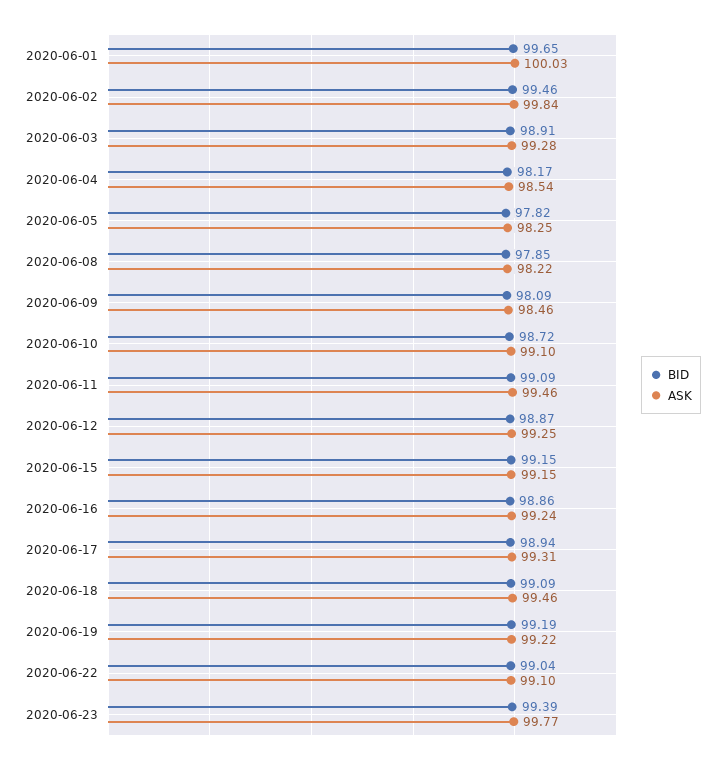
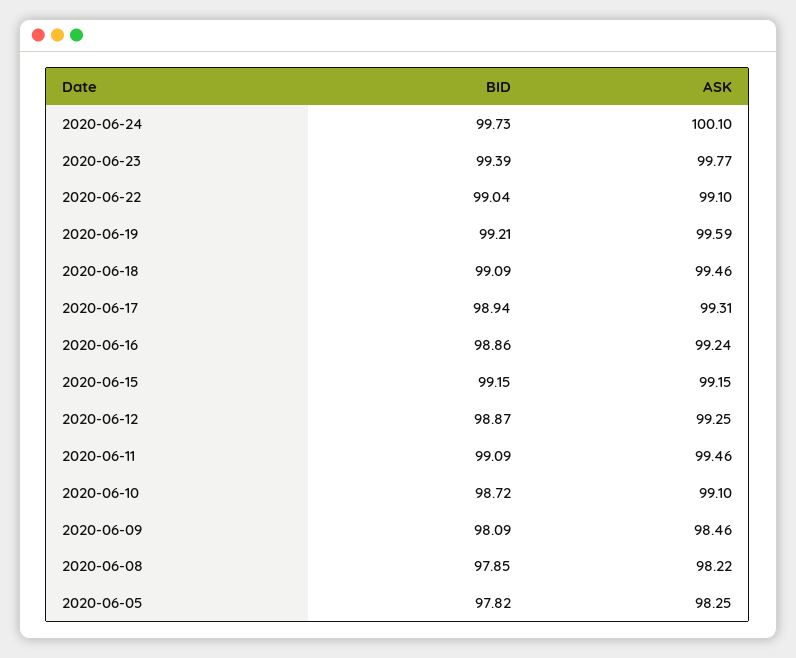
BID, 2020-06-01: 99.65 -> none
ASK, 2020-06-01: 100.03 -> none
BID, 2020-06-02: 99.46 -> none
ASK, 2020-06-02: 99.84 -> none
BID, 2020-06-03: 98.91 -> none
ASK, 2020-06-03: 99.28 -> none
BID, 2020-06-04: 98.17 -> none
ASK, 2020-06-04: 98.54 -> none
BID, 2020-06-19: 99.19 -> 99.21
ASK, 2020-06-19: 99.22 -> 99.59
BID, 2020-06-24: none -> 99.73
ASK, 2020-06-24: none -> 100.1

